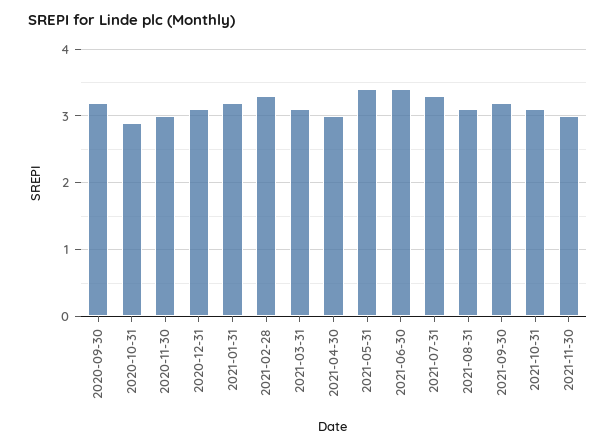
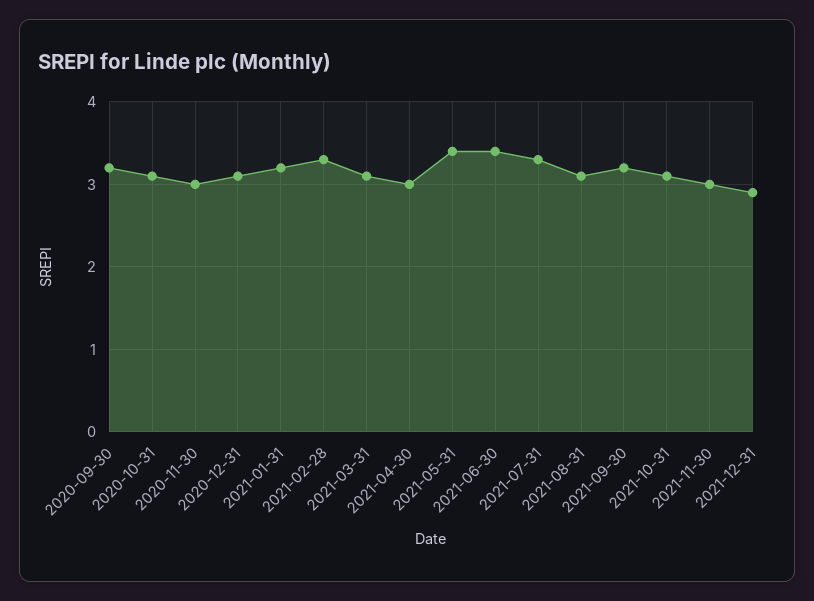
2020-10-31: 2.9 -> 3.1
2021-12-31: none -> 2.9

